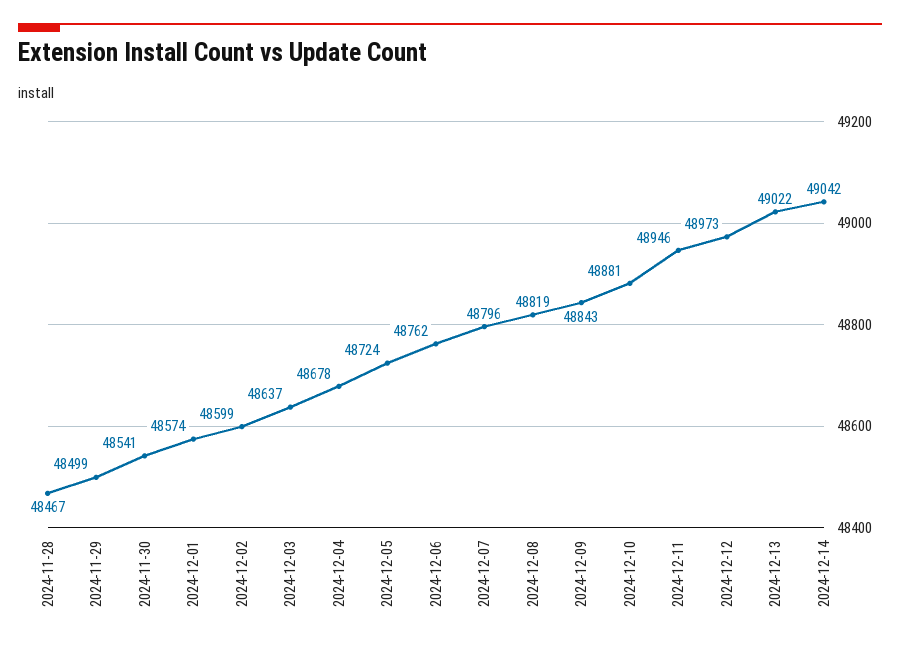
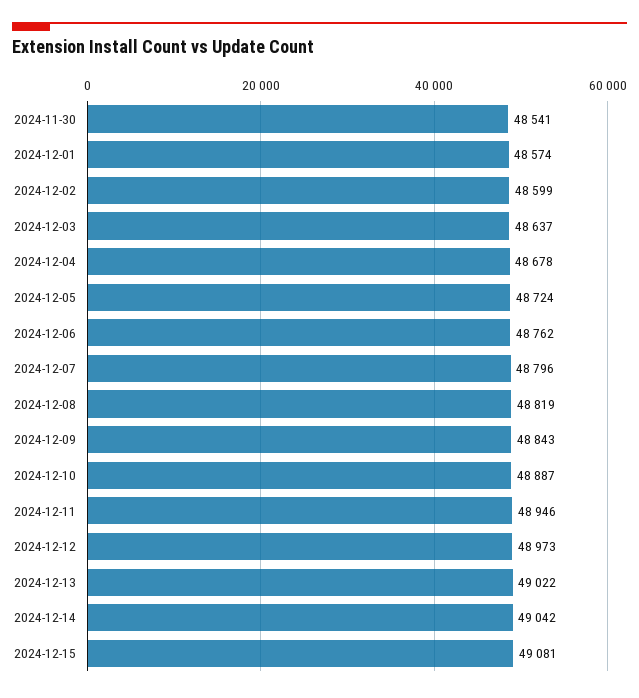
2024-11-28: 48467 -> none
2024-11-29: 48499 -> none
2024-12-10: 48881 -> 48887
2024-12-15: none -> 49081

